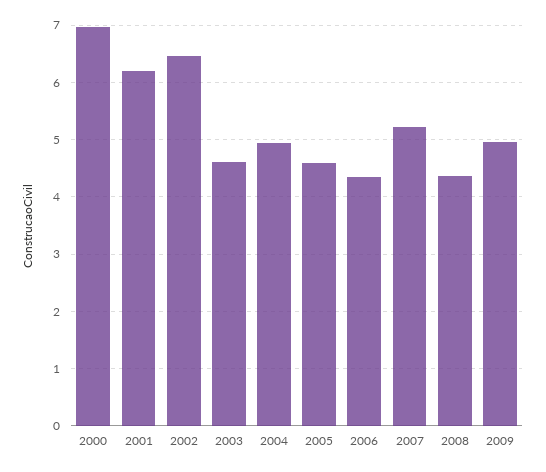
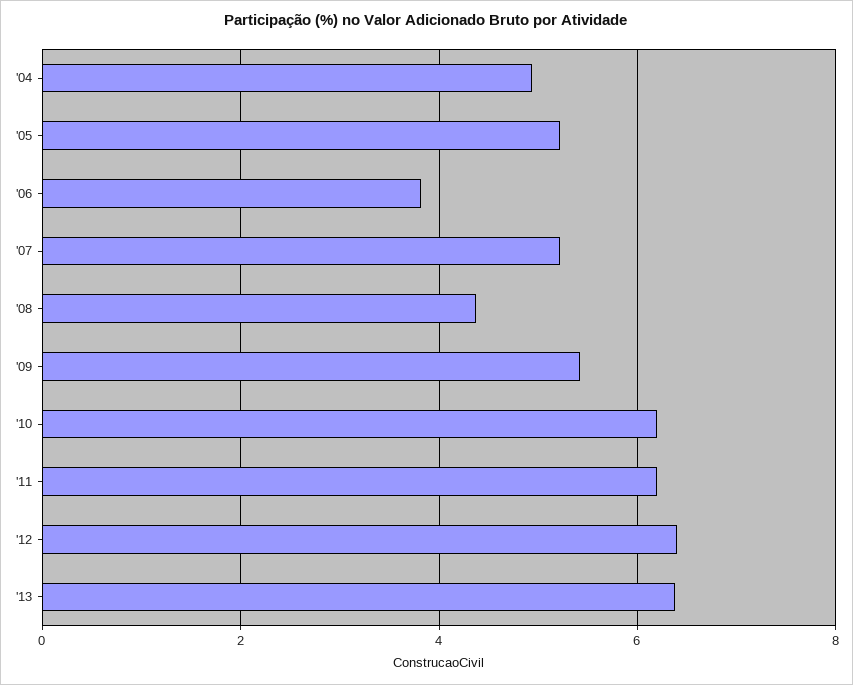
2000: 7 -> none
2001: 6.2 -> none
2002: 6.4 -> none
2003: 4.6 -> none
2005: 4.6 -> 5.2
2006: 4.4 -> 3.8
2009: 5 -> 5.4
'10: none -> 6.2
'11: none -> 6.2
'12: none -> 6.4
'13: none -> 6.4

